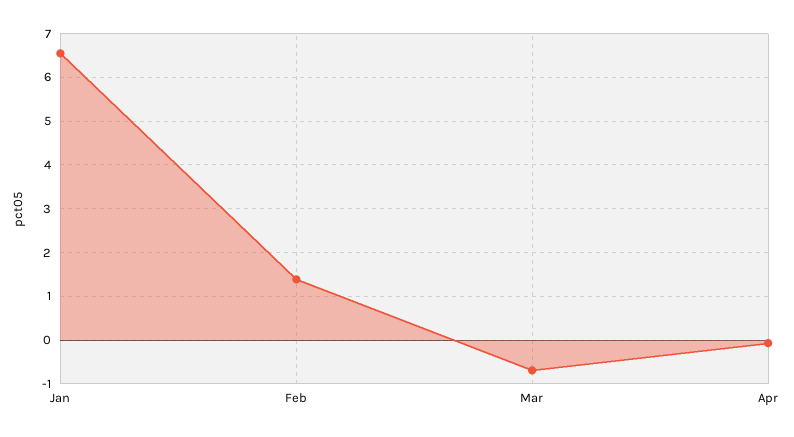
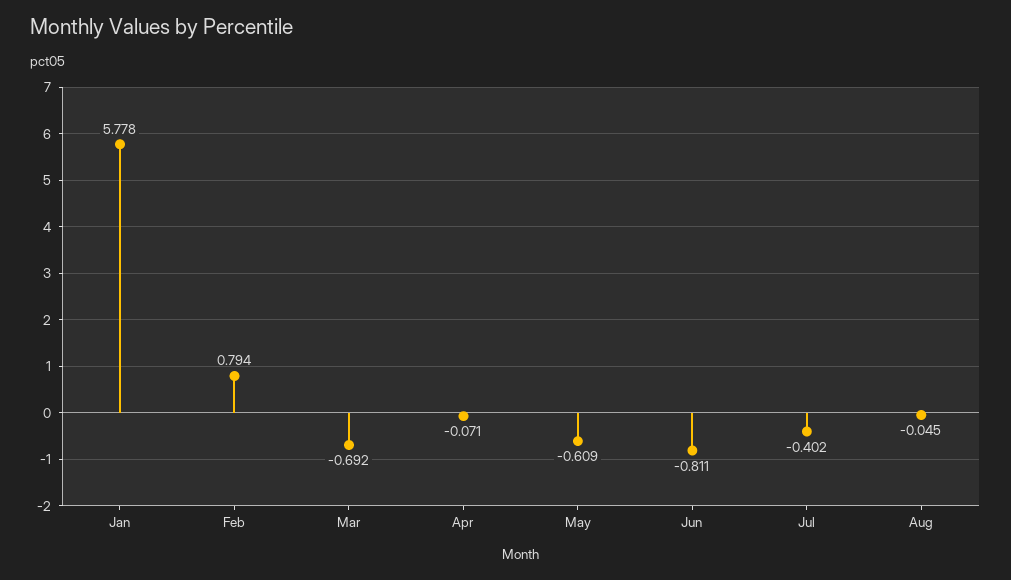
Jan: 6.6 -> 5.778
Feb: 1.4 -> 0.794
May: none -> -0.609
Jun: none -> -0.811
Jul: none -> -0.402
Aug: none -> -0.045

